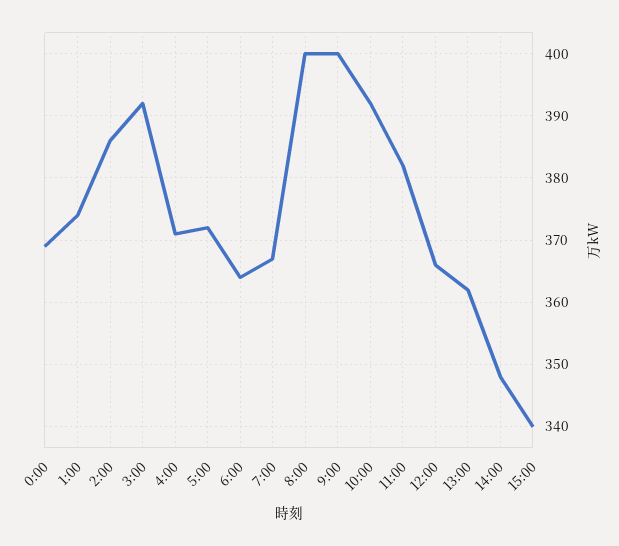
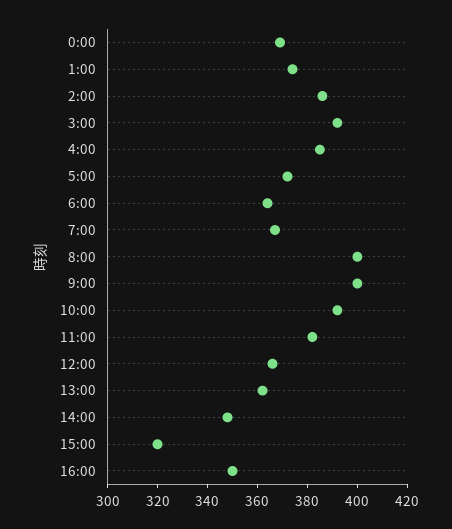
4:00: 371 -> 385
15:00: 340 -> 320
16:00: none -> 350

